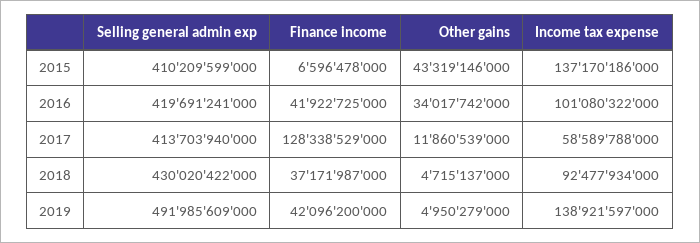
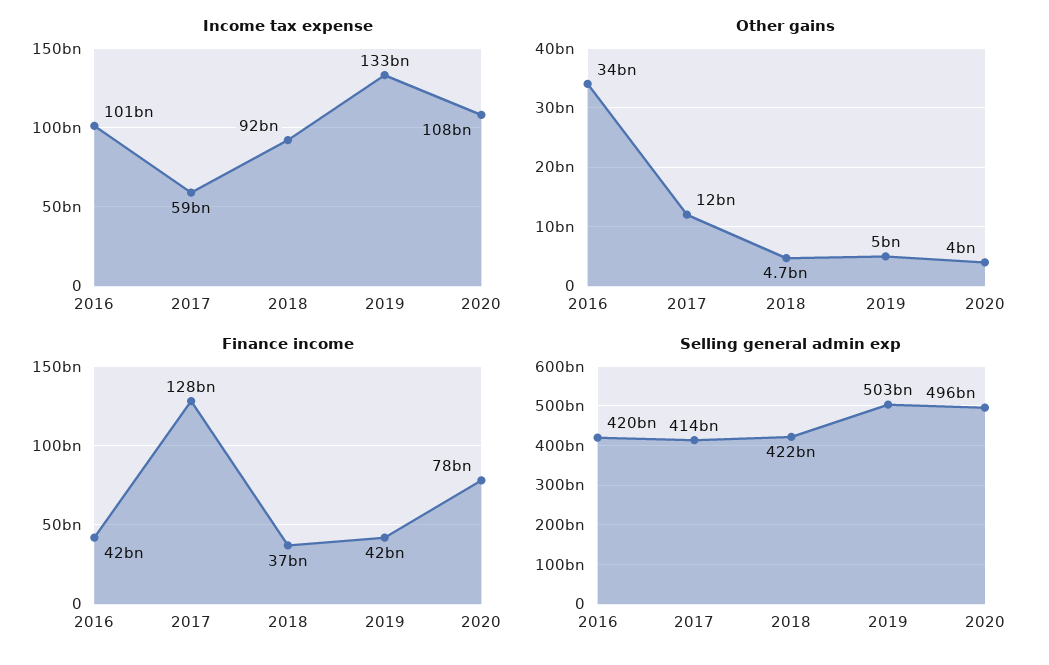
Selling general admin exp, 2015: 410209599000 -> none
Finance income, 2015: 6596478000 -> none
Other gains, 2015: 43319146000 -> none
Income tax expense, 2015: 137170186000 -> none
Selling general admin exp, 2018: 430020422000 -> 422000000000
Selling general admin exp, 2019: 491985609000 -> 503000000000
Income tax expense, 2019: 138921597000 -> 133000000000
Income tax expense, 2020: none -> 108000000000
Other gains, 2020: none -> 4000000000
Finance income, 2020: none -> 78000000000
Selling general admin exp, 2020: none -> 496000000000

